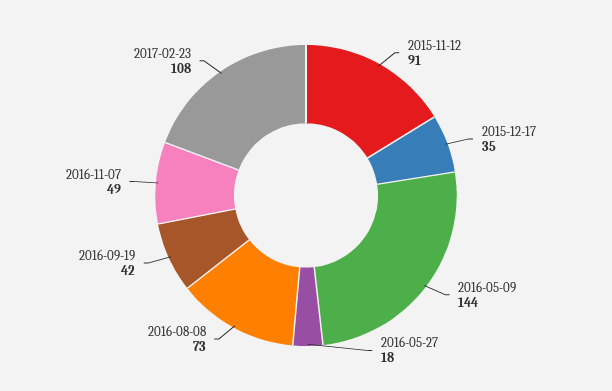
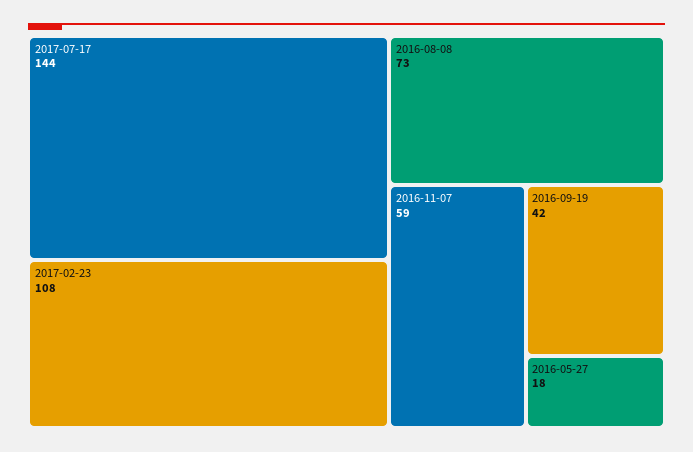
2015-11-12: 91 -> none
2015-12-17: 35 -> none
2016-05-09: 144 -> none
2016-11-07: 49 -> 59
2017-07-17: none -> 144

